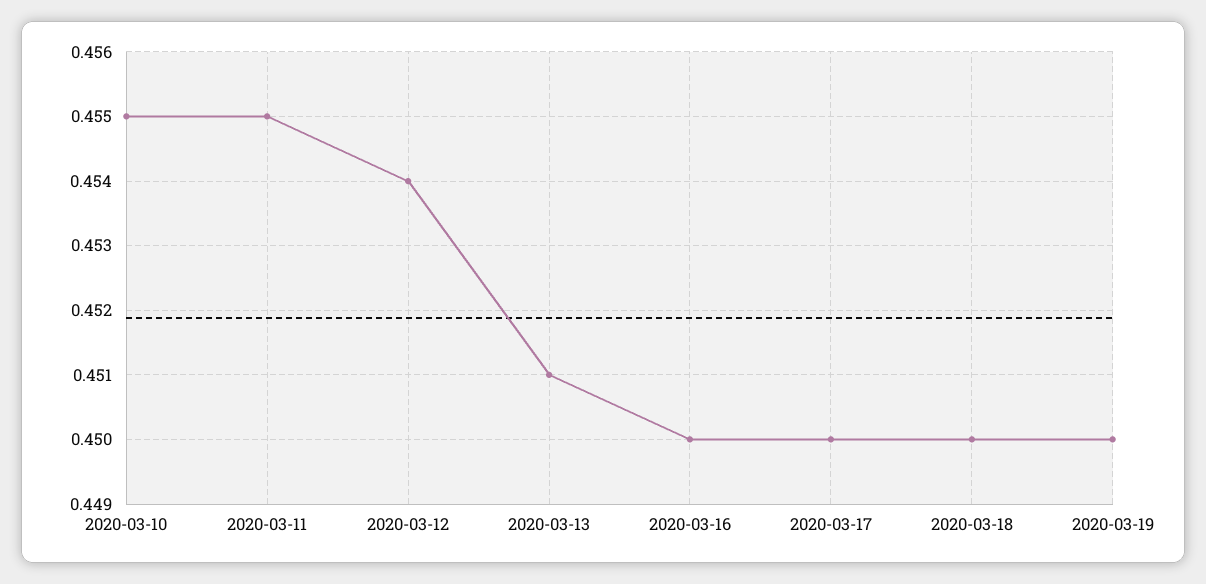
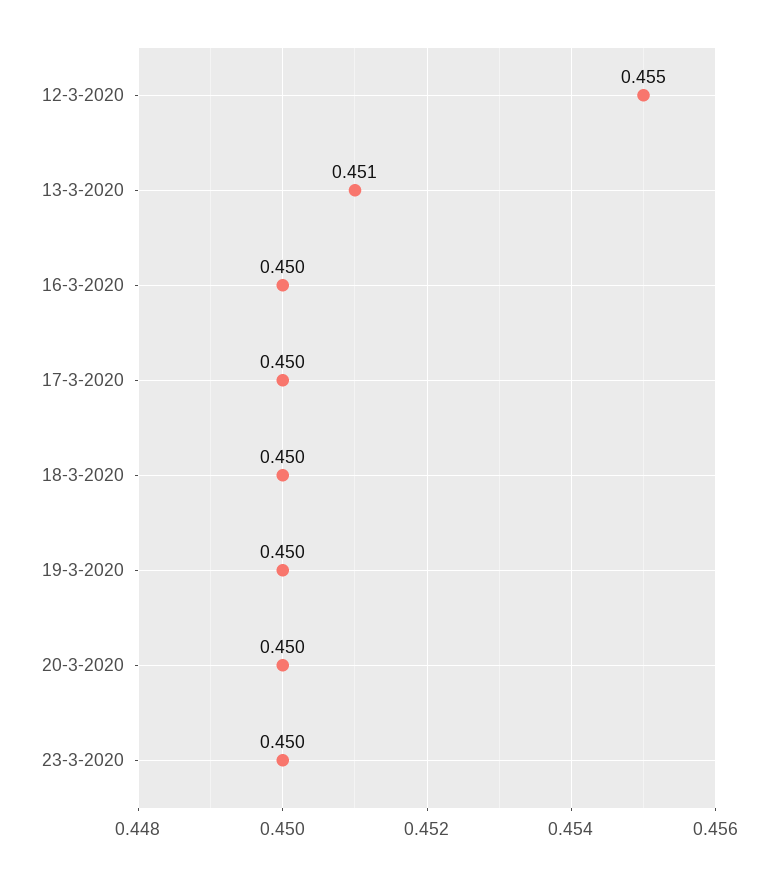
2020-03-10: 0.455 -> none
2020-03-11: 0.455 -> none
2020-03-12: 0.454 -> 0.455
20-3-2020: none -> 0.45
23-3-2020: none -> 0.45

